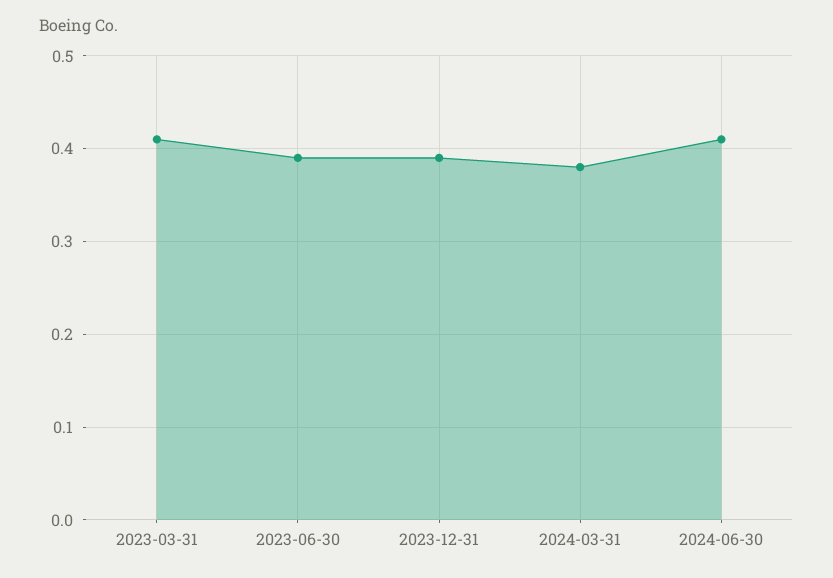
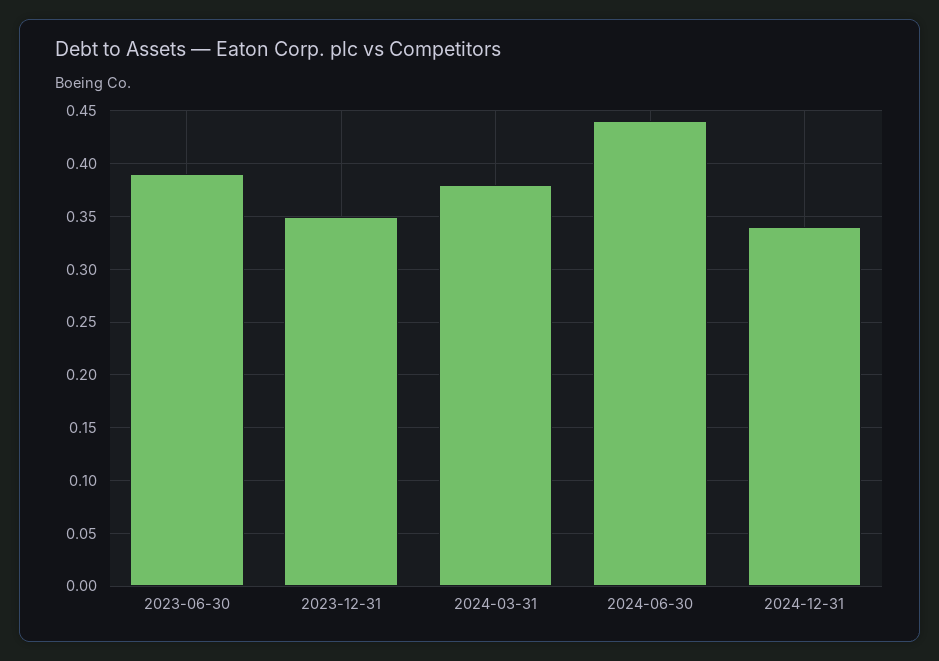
2023-03-31: 0.41 -> none
2023-12-31: 0.39 -> 0.35
2024-06-30: 0.41 -> 0.44
2024-12-31: none -> 0.34

